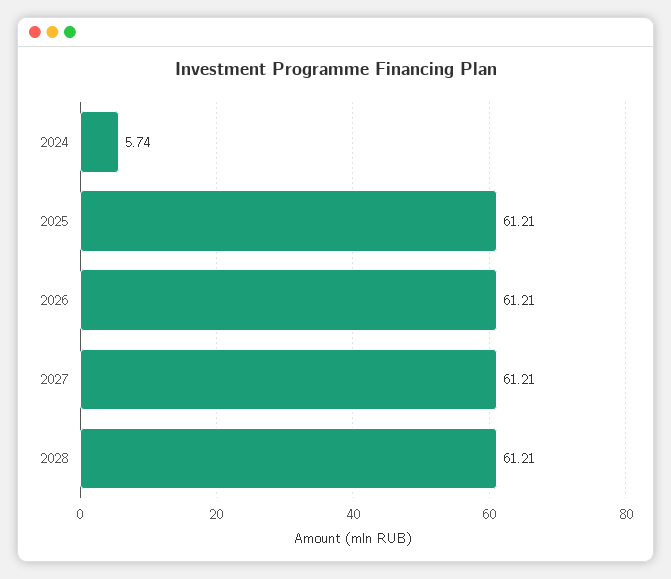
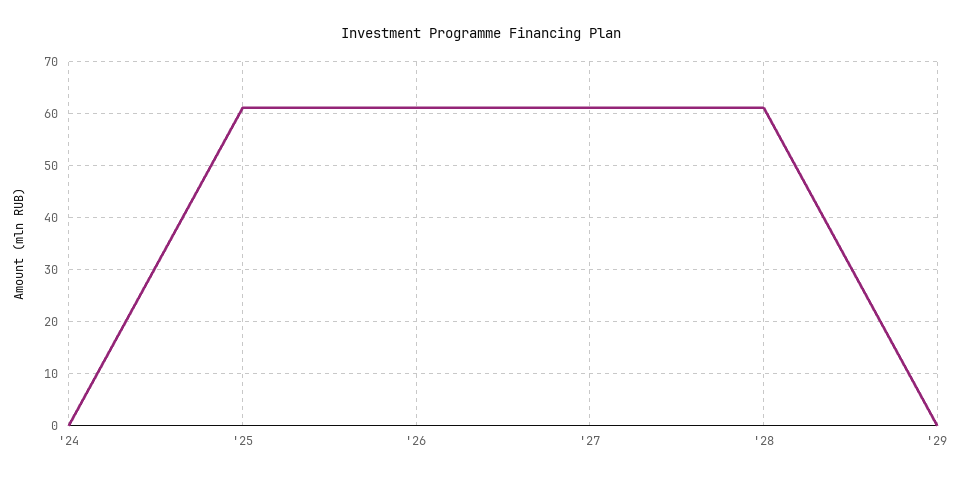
2024: 5.74 -> 0
'29: none -> 0

